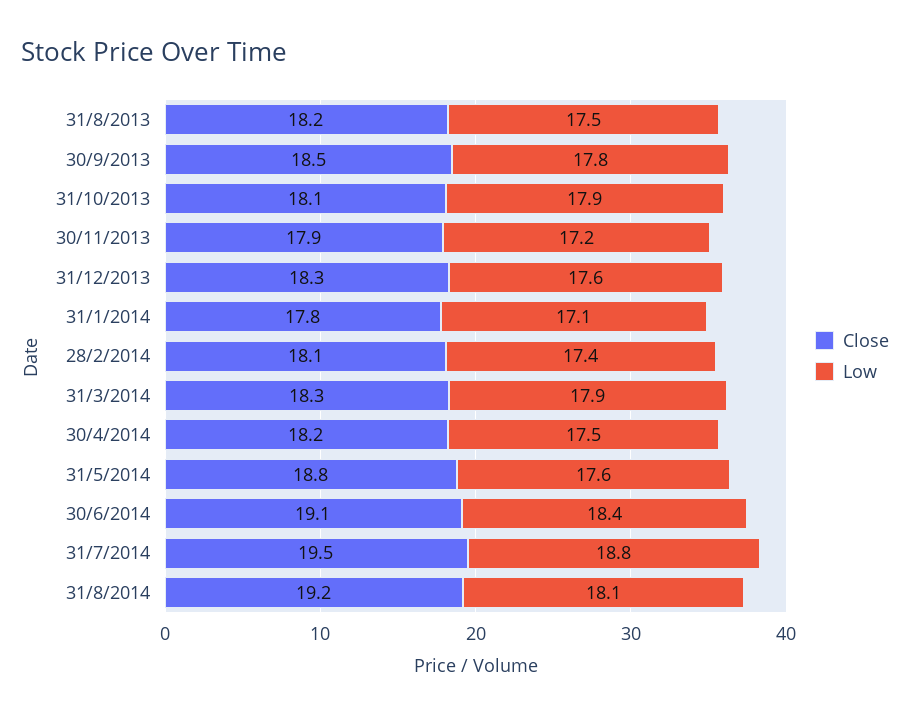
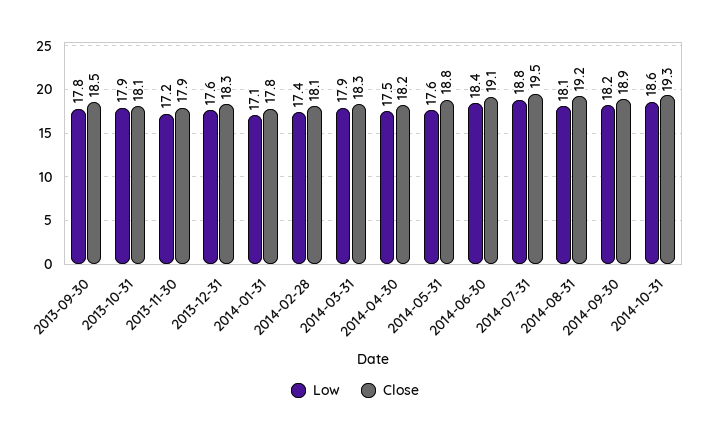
Close, 31/8/2013: 18.2 -> none
Low, 31/8/2013: 17.5 -> none
Low, 2014-09-30: none -> 18.2
Close, 2014-09-30: none -> 18.9
Low, 2014-10-31: none -> 18.6
Close, 2014-10-31: none -> 19.3

